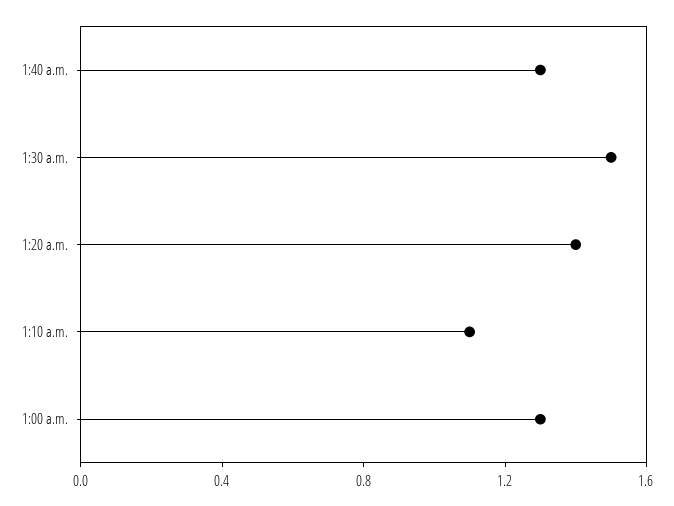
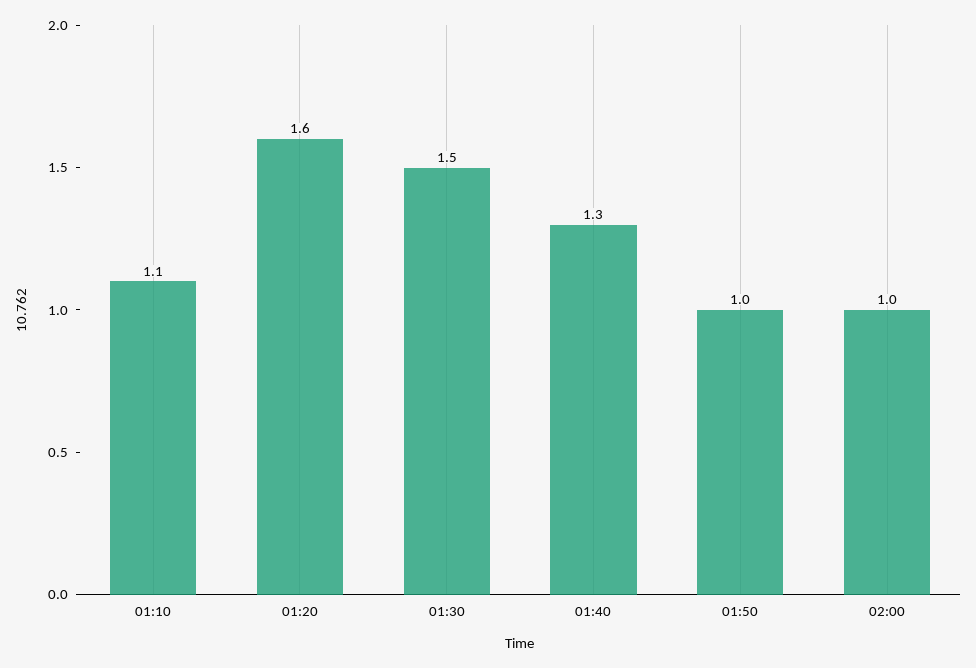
1:20 a.m.: 1.4 -> 1.6
1:00 a.m.: 1.3 -> none
01:50: none -> 1
02:00: none -> 1

